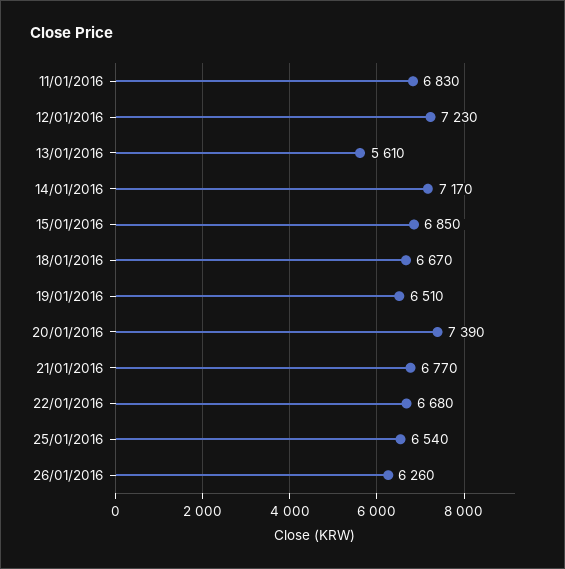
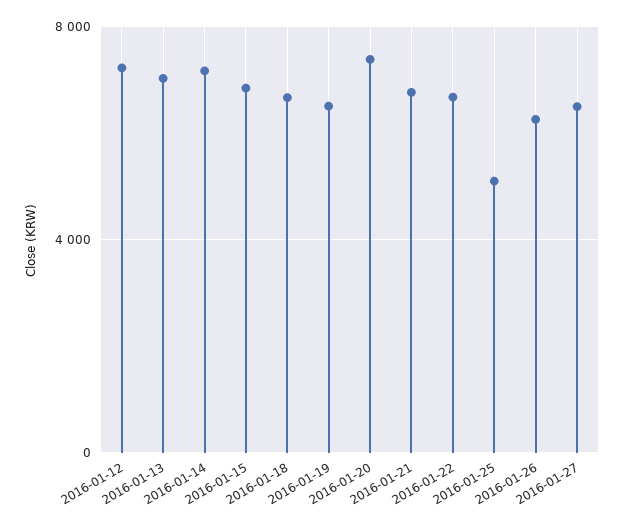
11/01/2016: 6830 -> none
13/01/2016: 5610 -> 7000
25/01/2016: 6540 -> 5000
2016-01-27: none -> 6500

